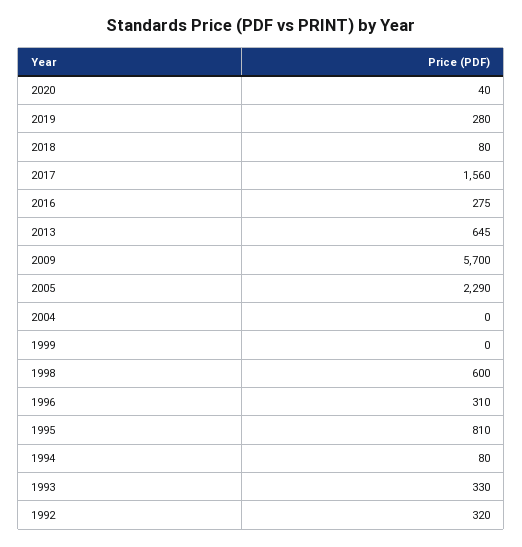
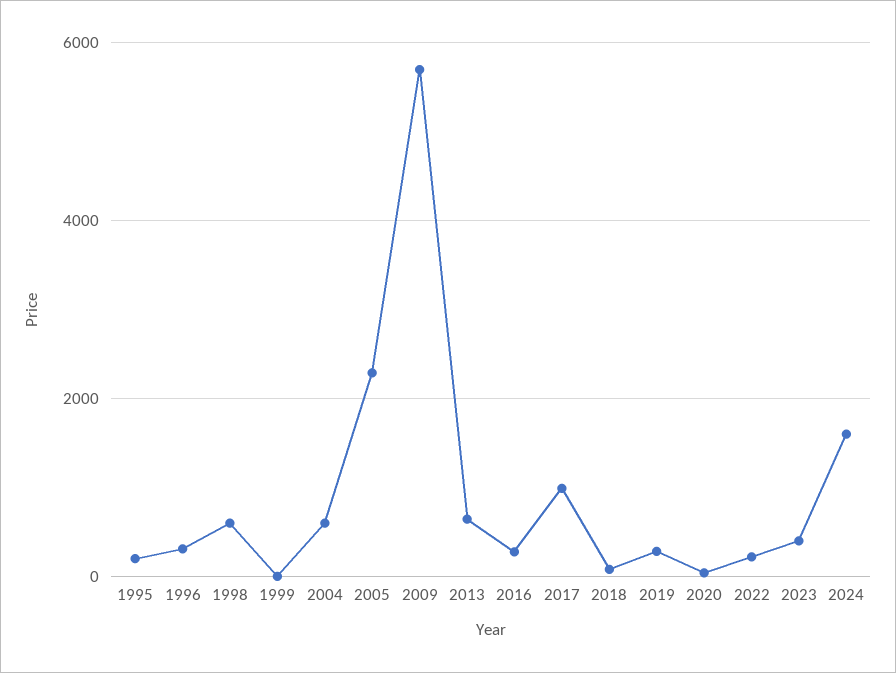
2017: 1560 -> 1000
2004: 0 -> 600
1995: 810 -> 200
1994: 80 -> none
1993: 330 -> none
1992: 320 -> none
2022: none -> 200
2023: none -> 400
2024: none -> 1600

